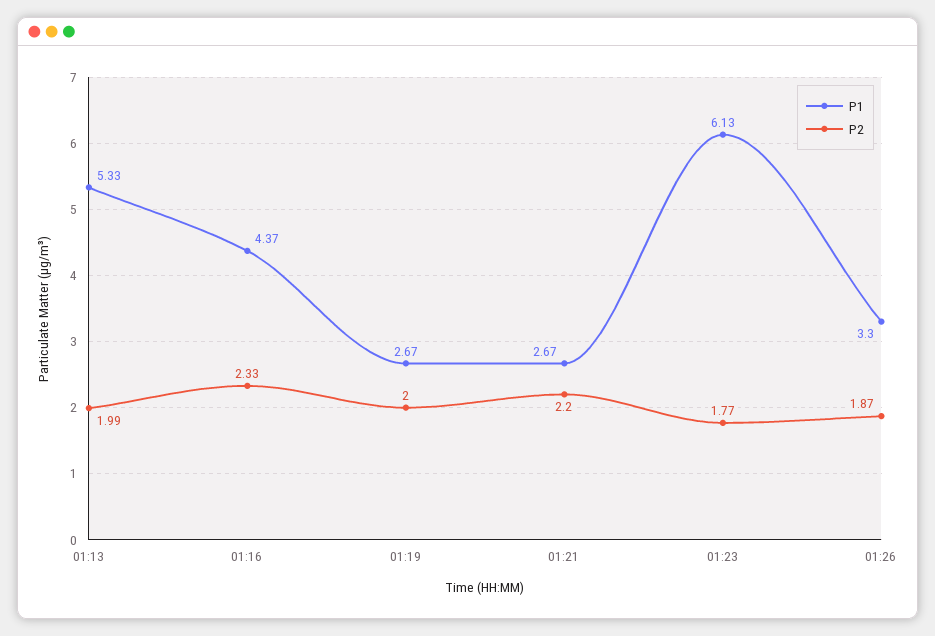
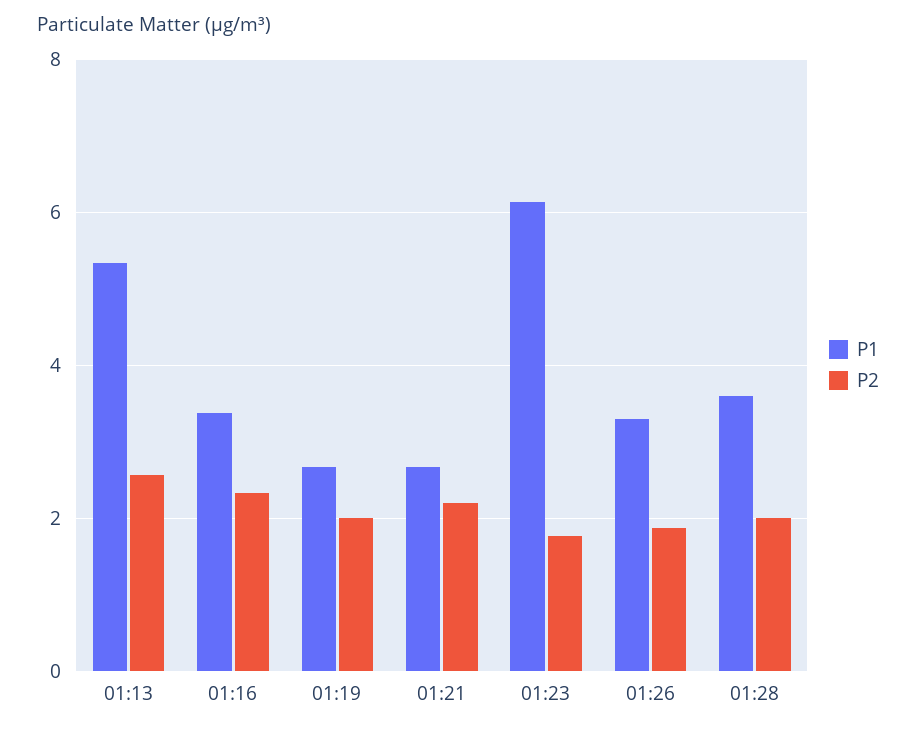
P2, 01:13: 1.99 -> 2.6
P1, 01:16: 4.37 -> 3.4
P1, 01:28: none -> 3.6
P2, 01:28: none -> 2

